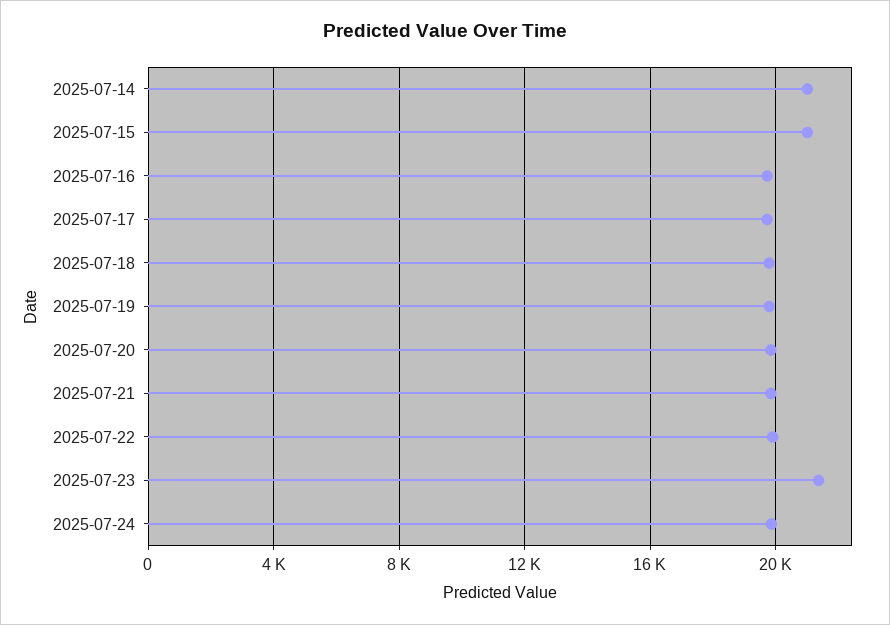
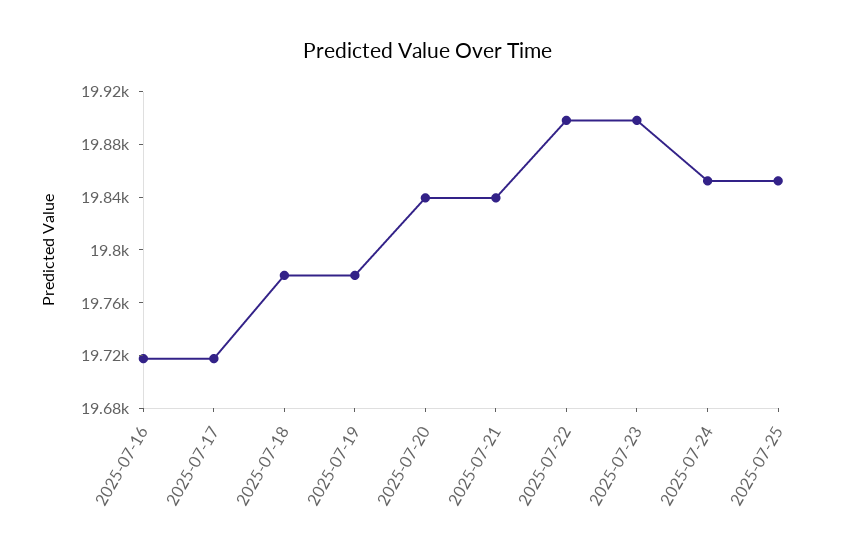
2025-07-14: 21000 -> none
2025-07-15: 21000 -> none
2025-07-23: 21500 -> 19900
2025-07-25: none -> 19850

